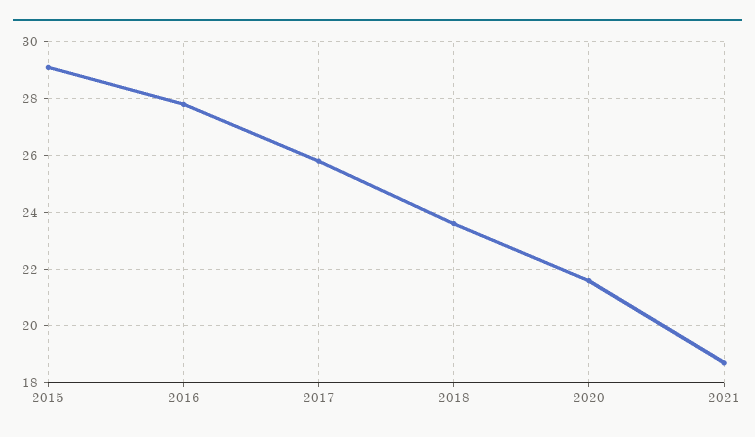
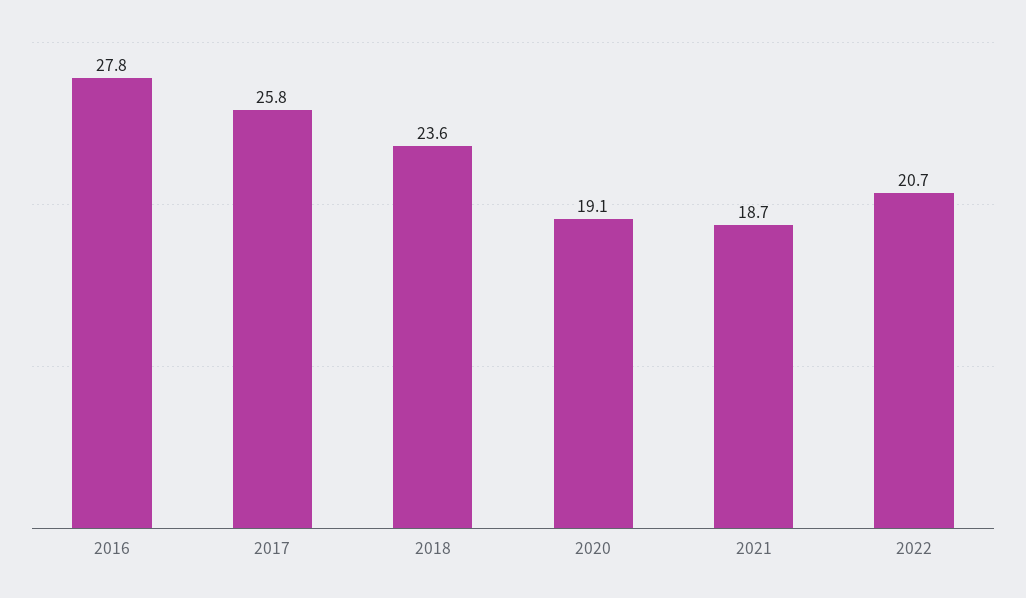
2015: 29 -> none
2020: 21.5 -> 19.1
2022: none -> 20.7

